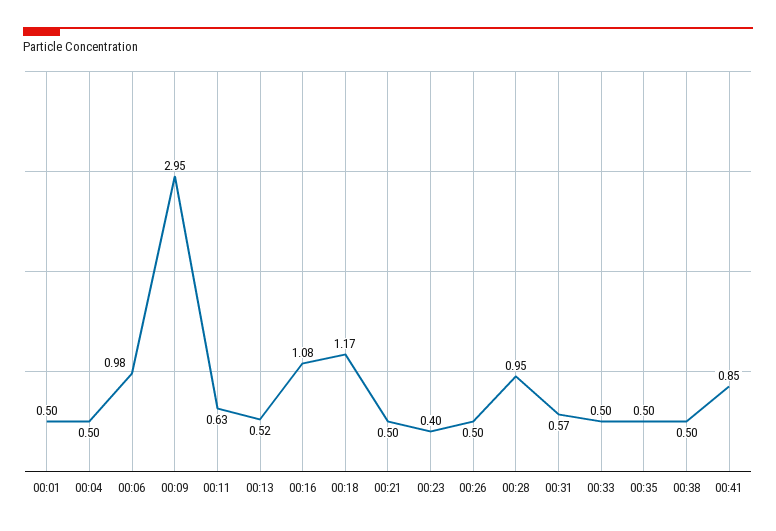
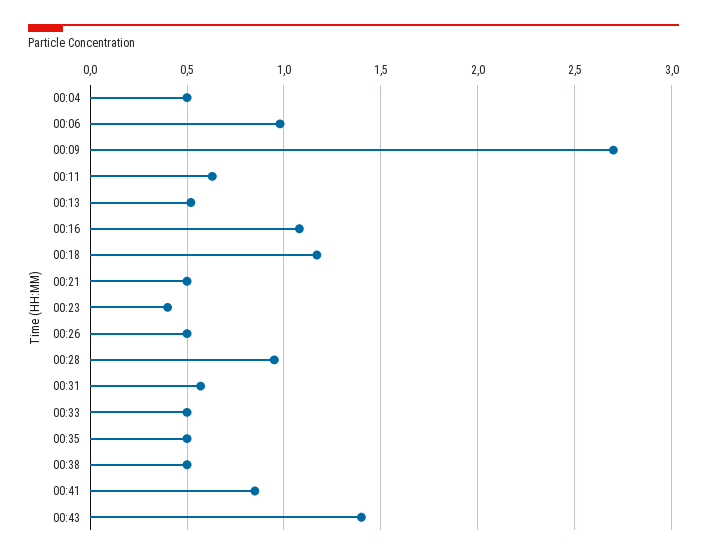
00:01: 0.5 -> none
00:09: 2.95 -> 2.7
00:43: none -> 1.4

